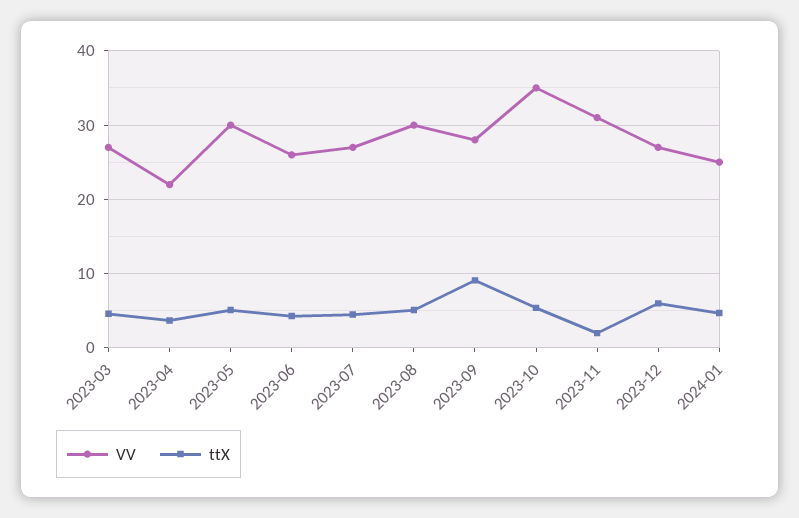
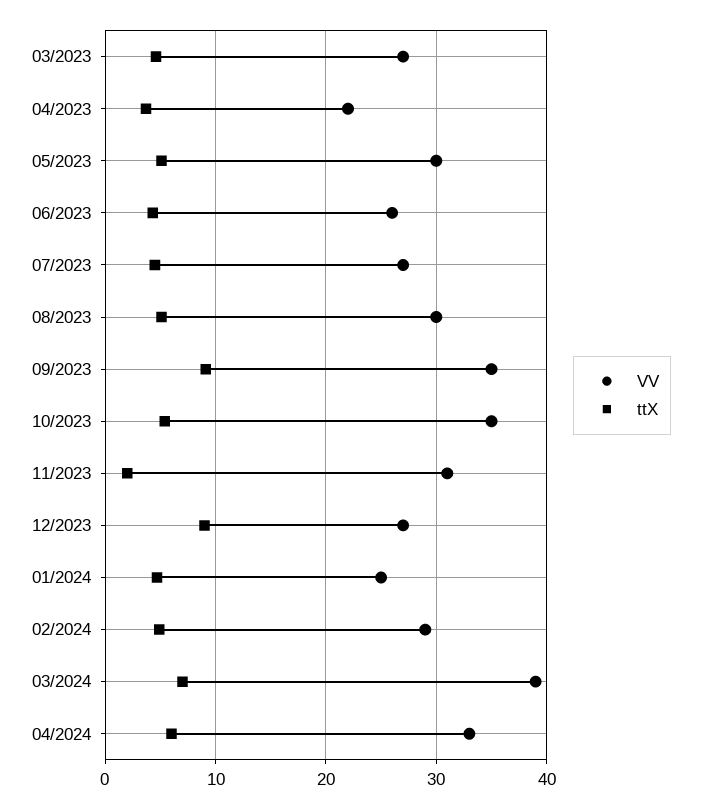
VV, 2023-09: 28 -> 35
ttX, 2023-12: 6 -> 9
VV, 02/2024: none -> 29
ttX, 02/2024: none -> 5
VV, 03/2024: none -> 39
ttX, 03/2024: none -> 7
VV, 04/2024: none -> 33
ttX, 04/2024: none -> 6

